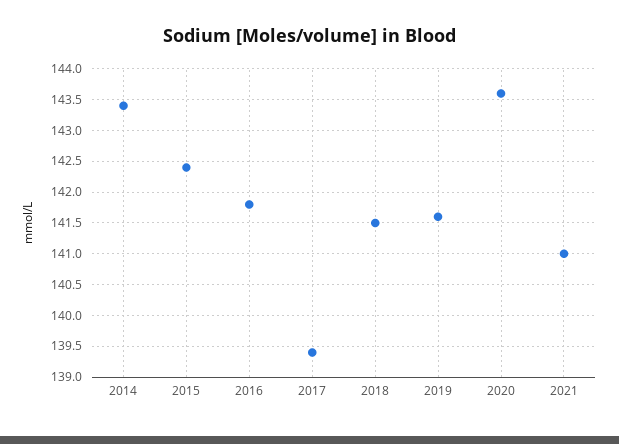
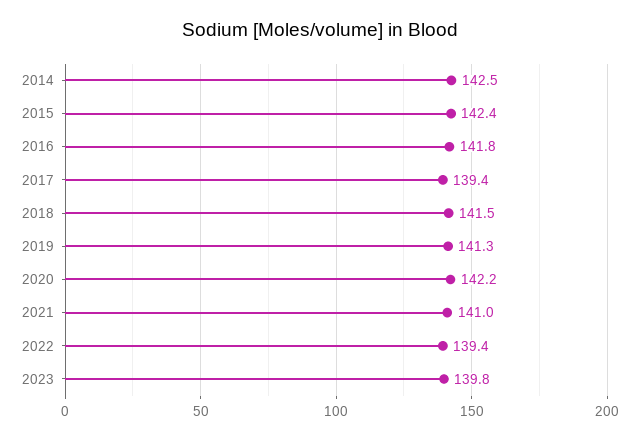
2014: 143.4 -> 142.5
2019: 141.6 -> 141.3
2020: 143.6 -> 142.2
2022: none -> 139.4
2023: none -> 139.8

